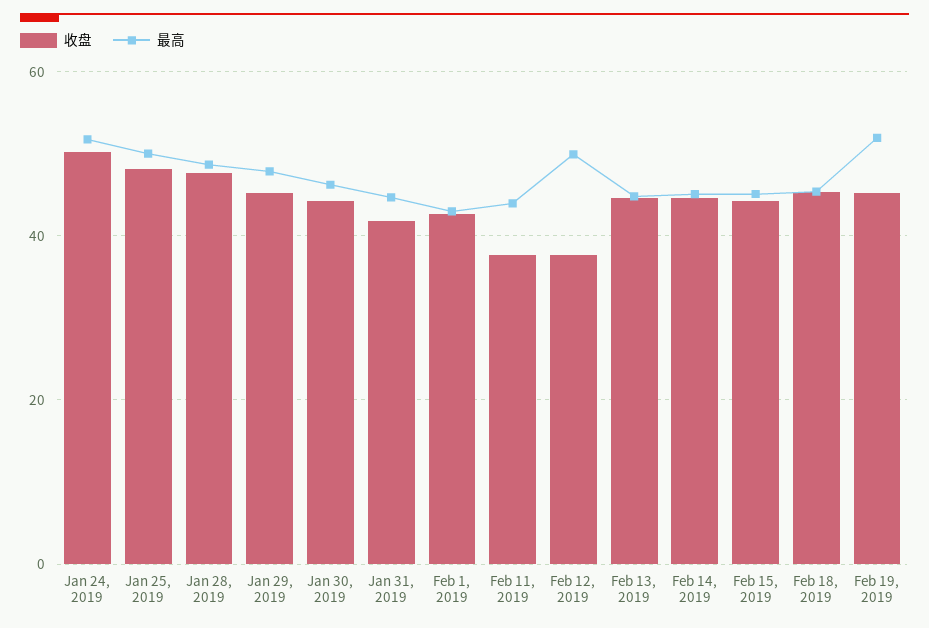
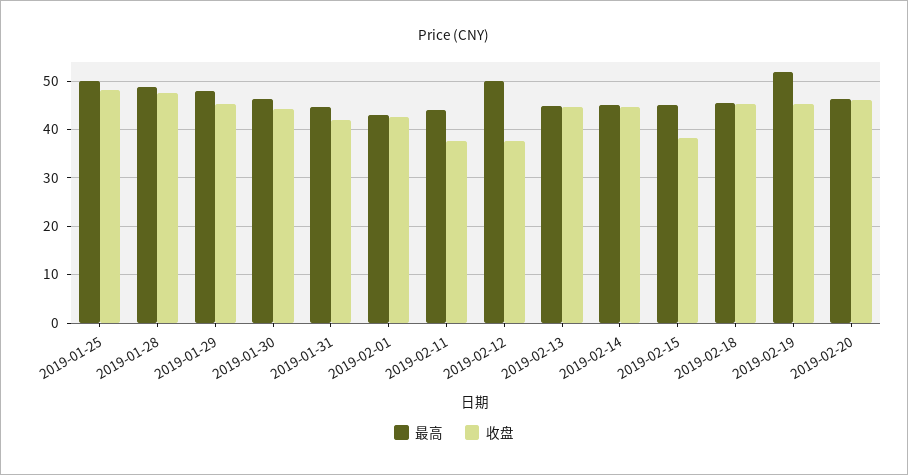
收盘, Jan 24, 2019: 50 -> none
最高, Jan 24, 2019: 52 -> none
收盘, Feb 15, 2019: 44 -> 38
最高, 2019-02-20: none -> 46
收盘, 2019-02-20: none -> 46

